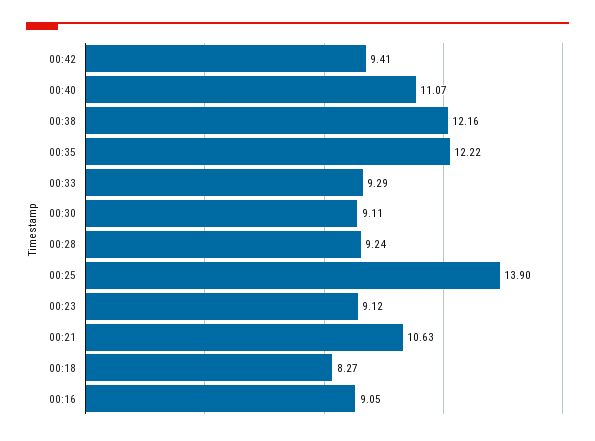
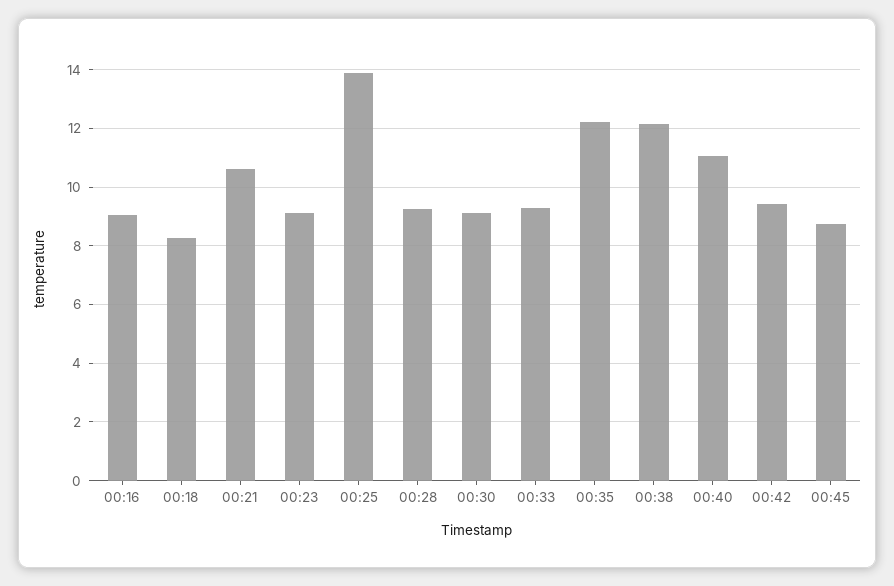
00:45: none -> 8.75

